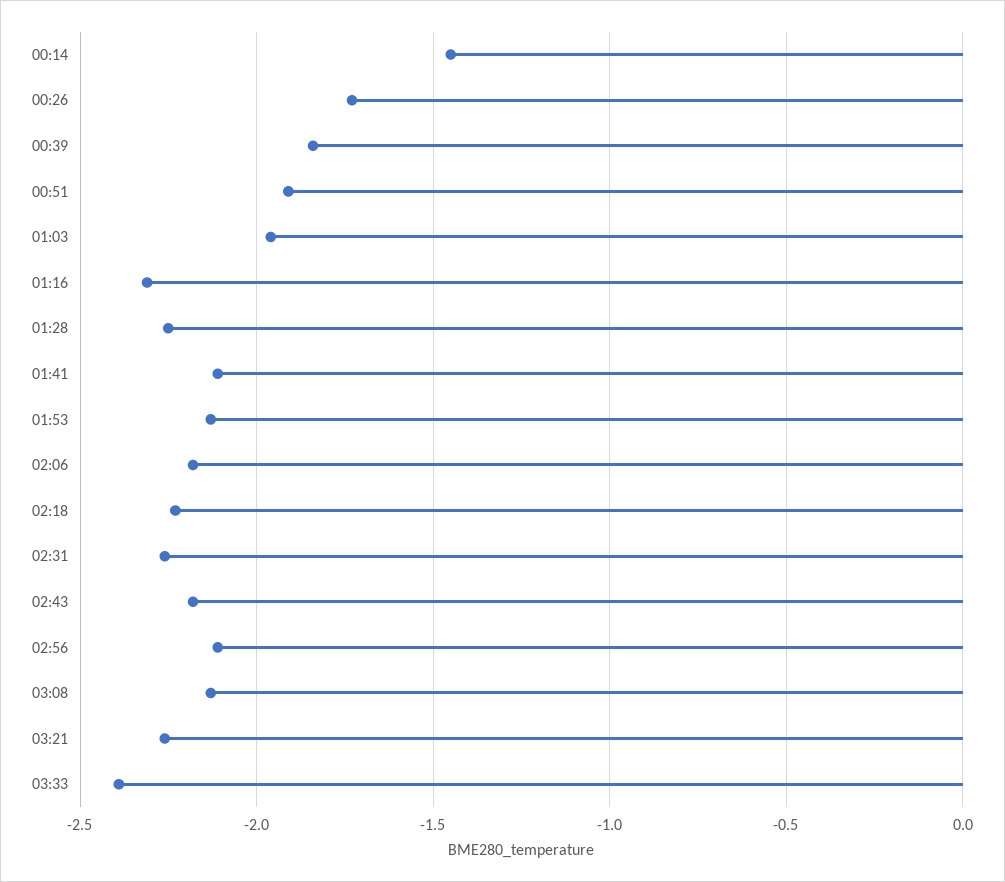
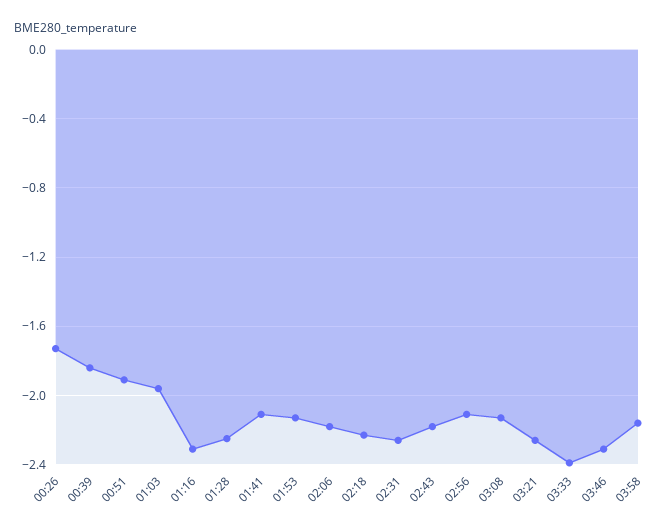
00:14: -1.45 -> none
03:46: none -> -2.3
03:58: none -> -2.15

